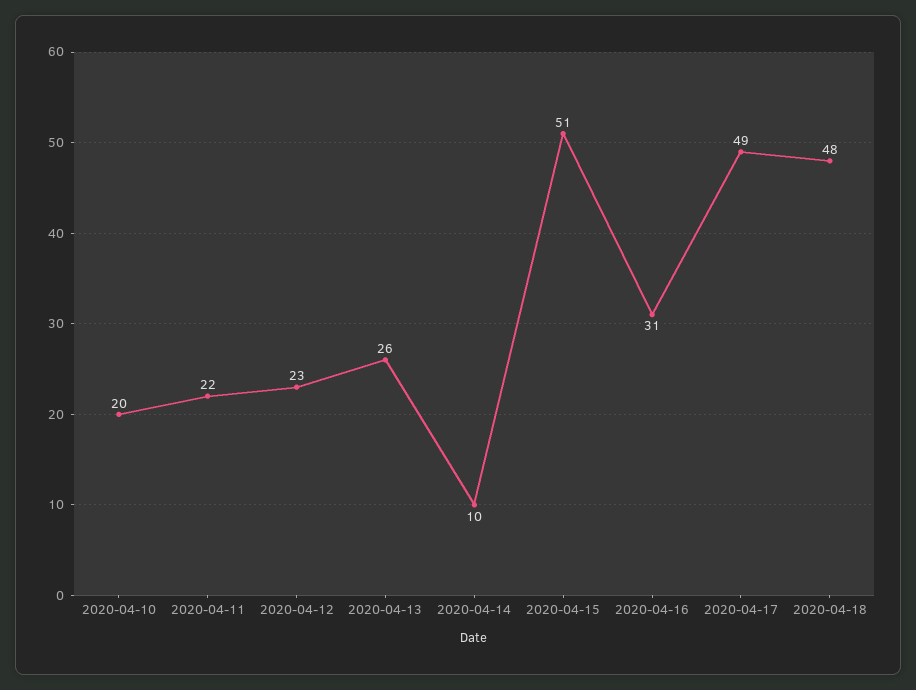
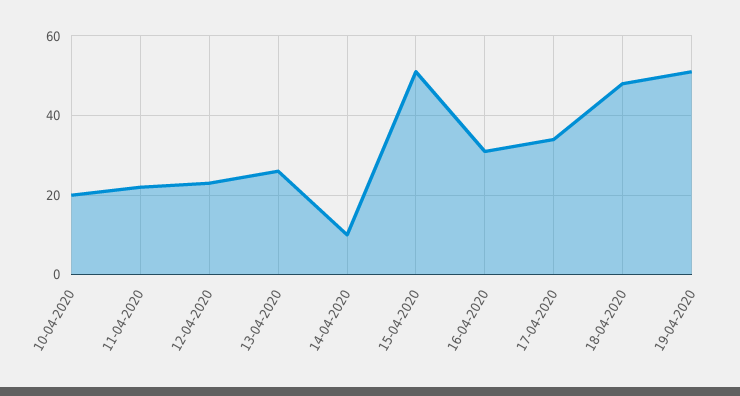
2020-04-17: 49 -> 35
19-04-2020: none -> 50

